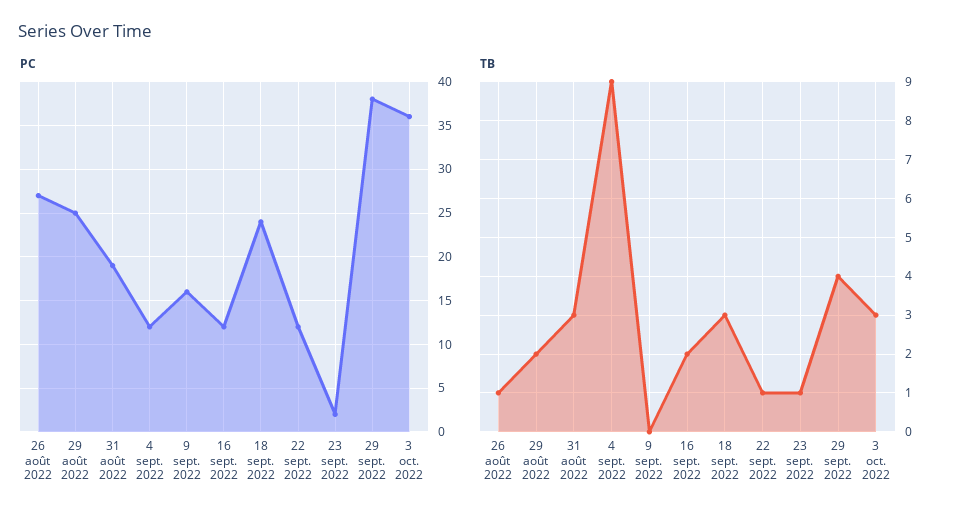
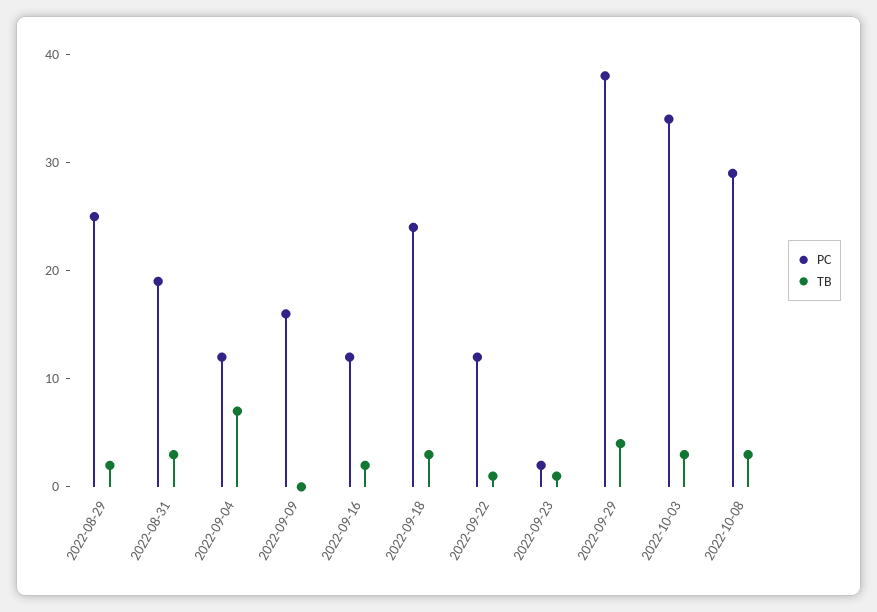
PC, 26 août 2022: 27 -> none
PC, 3 oct. 2022: 36 -> 34
TB, 26 août 2022: 1 -> none
TB, 4 sept. 2022: 9 -> 7
PC, 2022-10-08: none -> 29
TB, 2022-10-08: none -> 3

